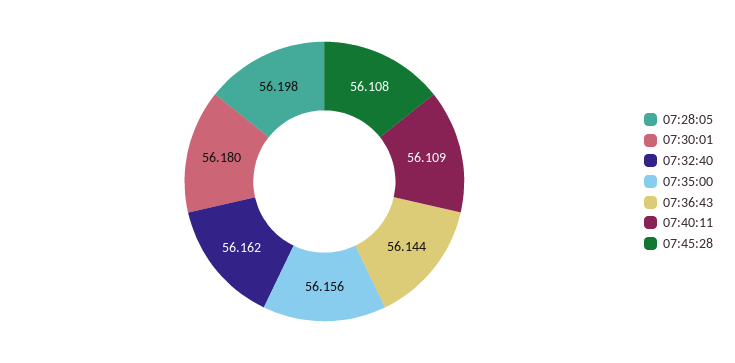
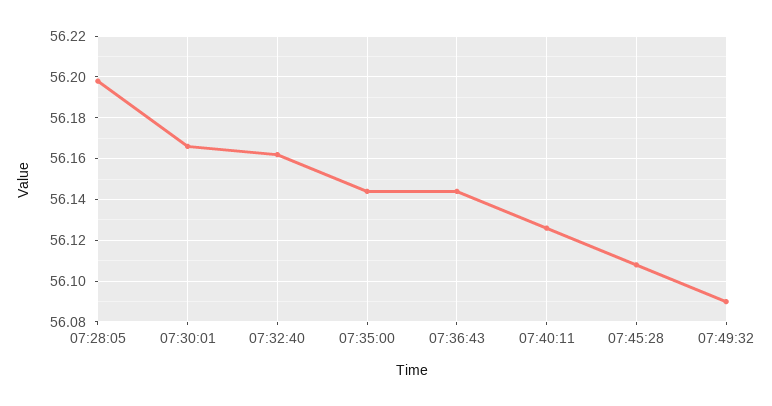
07:30:01: 56.18 -> 56.165
07:35:00: 56.156 -> 56.145
07:40:11: 56.109 -> 56.125
07:49:32: none -> 56.09

